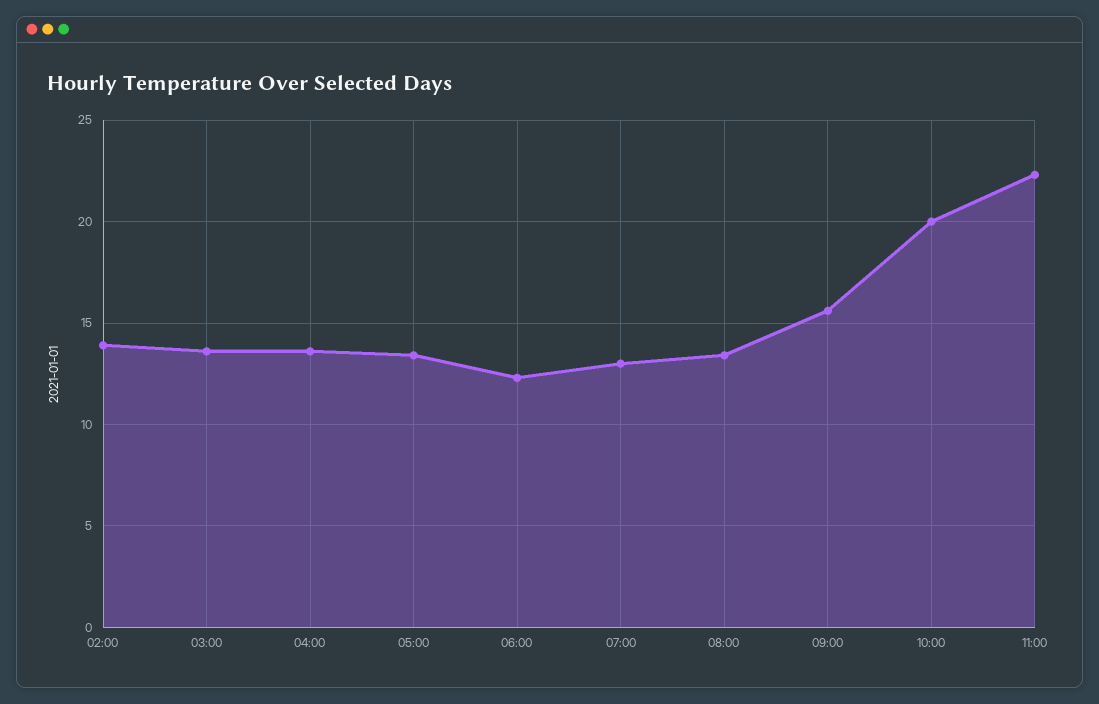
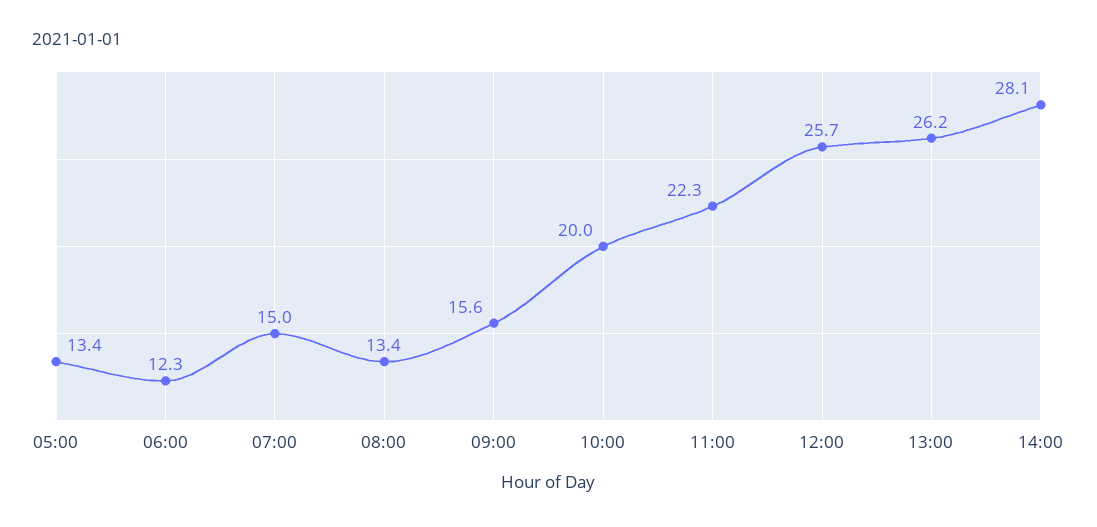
02:00: 14 -> none
03:00: 13.5 -> none
04:00: 13.5 -> none
07:00: 13 -> 15
12:00: none -> 25.7
13:00: none -> 26.2
14:00: none -> 28.1

